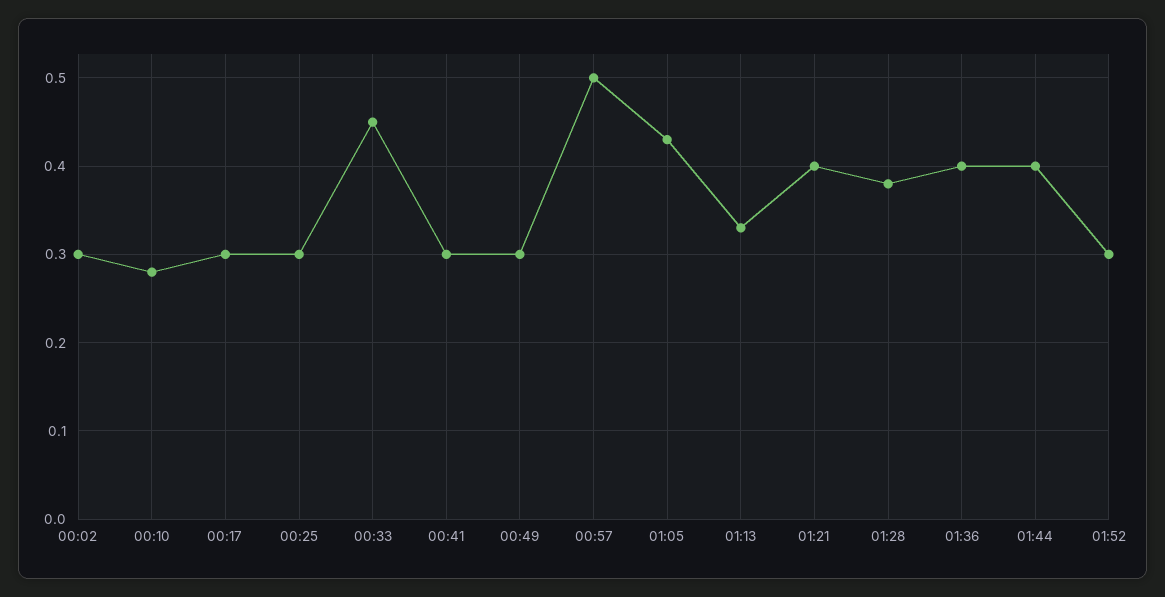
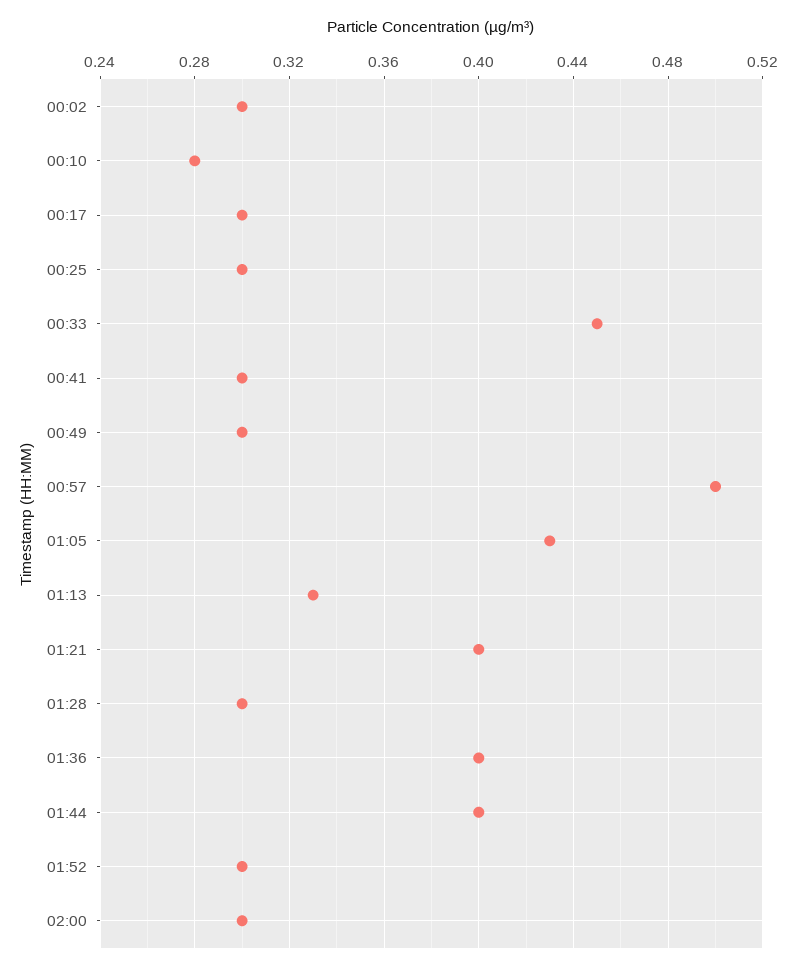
01:28: 0.38 -> 0.3
02:00: none -> 0.3

